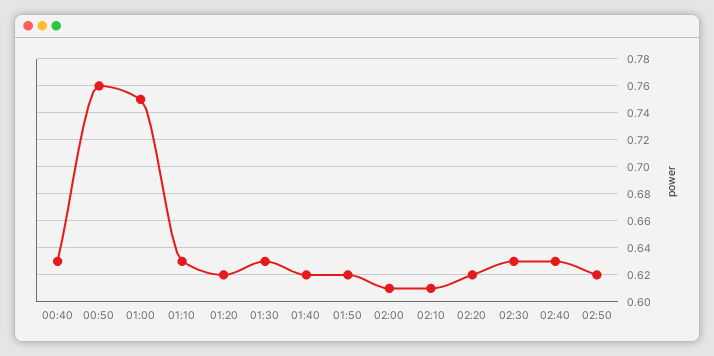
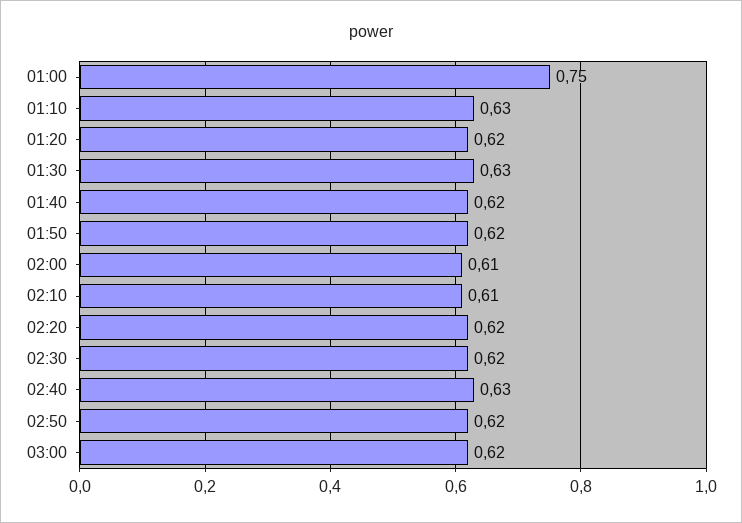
00:40: 0.63 -> none
00:50: 0.76 -> none
02:30: 0.63 -> 0.62
03:00: none -> 0.62

